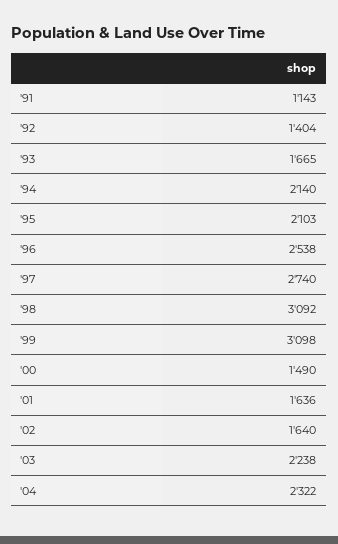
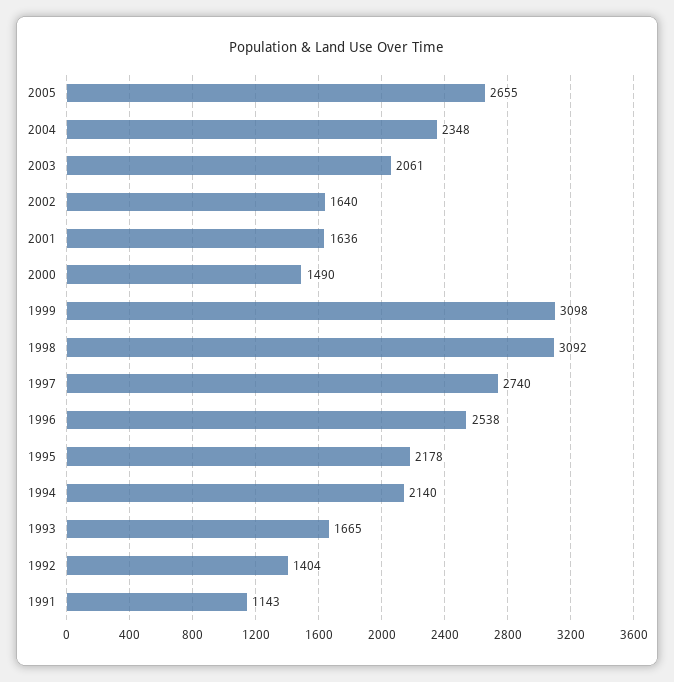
'95: 2103 -> 2178
'03: 2238 -> 2061
'04: 2322 -> 2348
2005: none -> 2655

